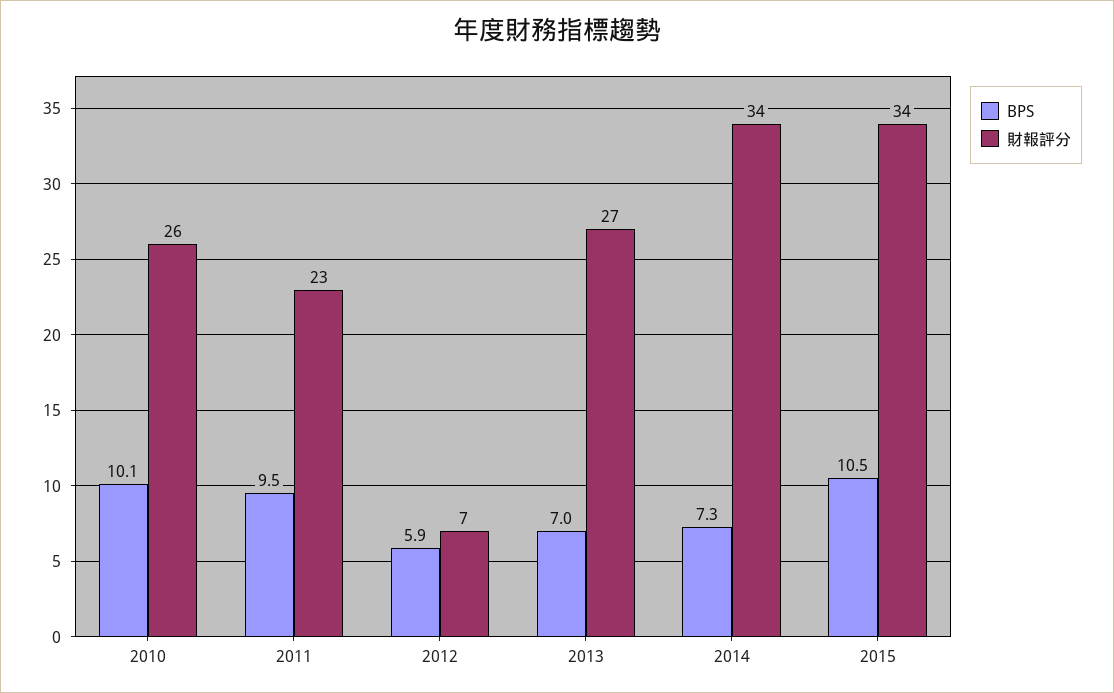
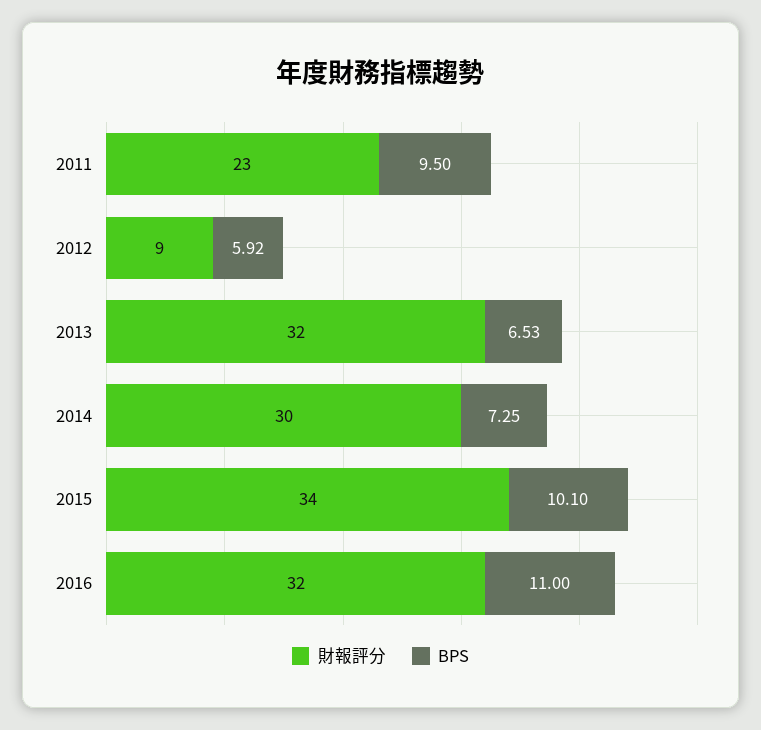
BPS, 2010: 10.1 -> none
財報評分, 2010: 26 -> none
財報評分, 2012: 7 -> 9
BPS, 2013: 7 -> 6.53
財報評分, 2013: 27 -> 32
財報評分, 2014: 34 -> 30
BPS, 2015: 10.5 -> 10.1
財報評分, 2016: none -> 32
BPS, 2016: none -> 11

